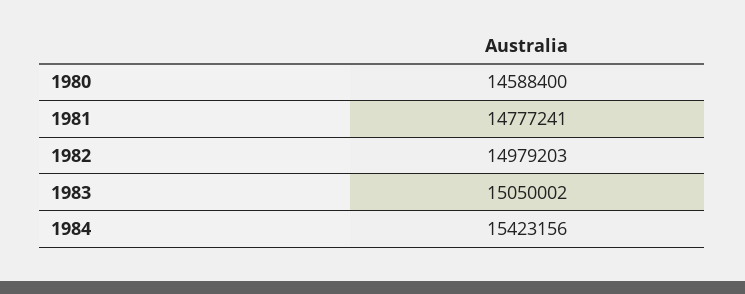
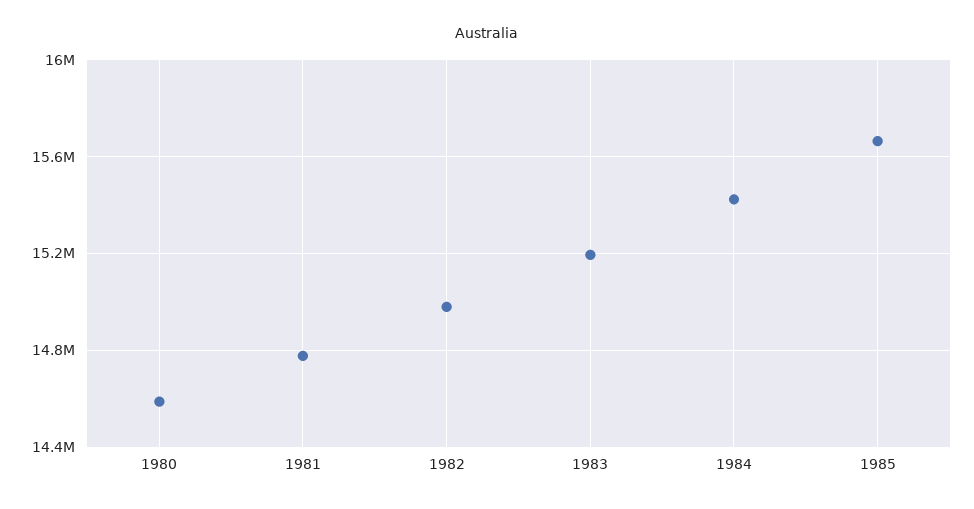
1983: 15050002 -> 15200000
1985: none -> 15650000

